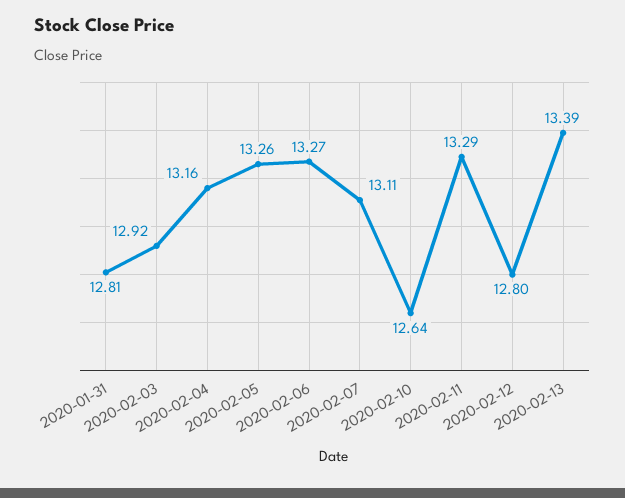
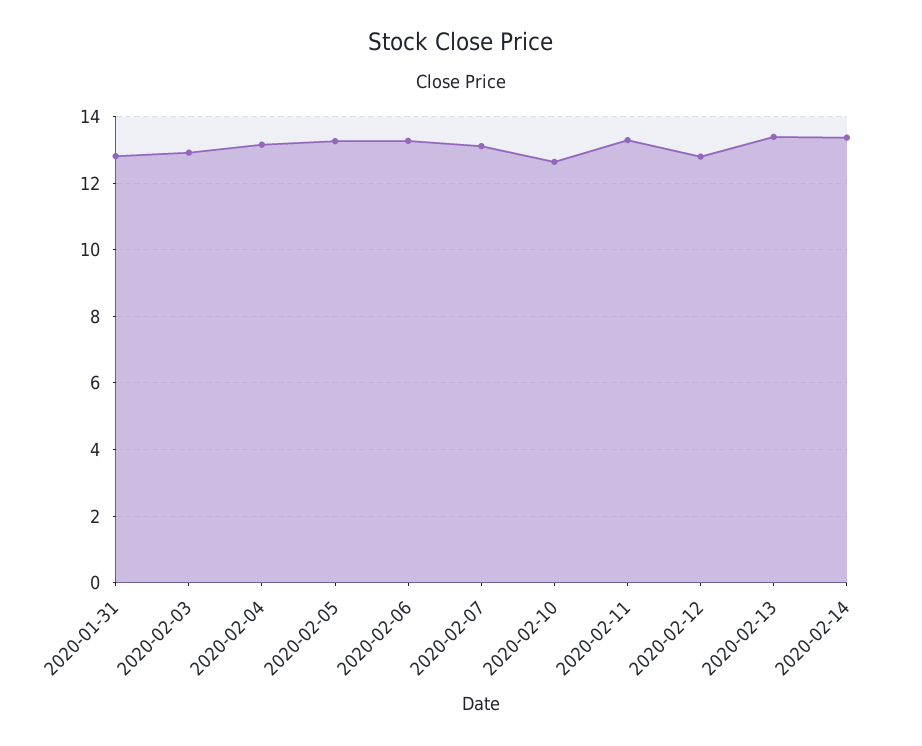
2020-02-14: none -> 13.4

